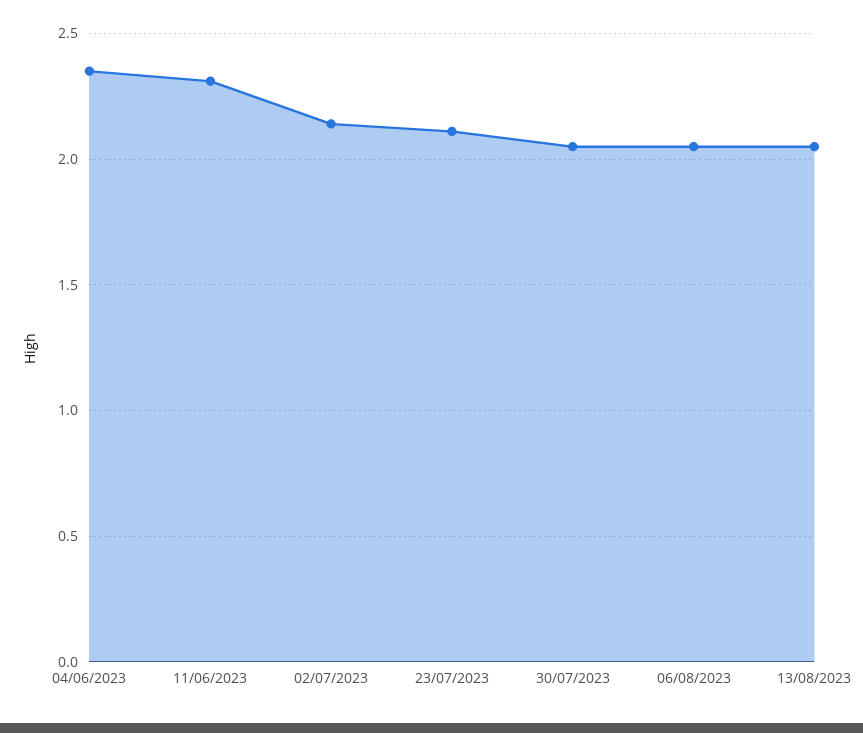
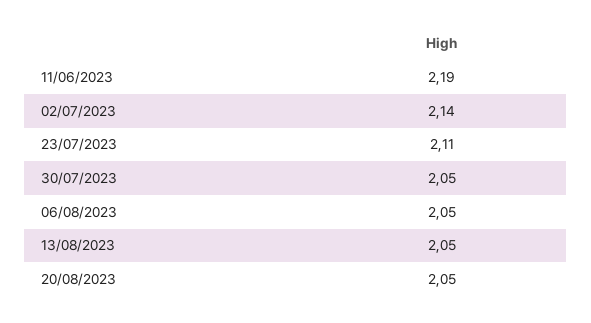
04/06/2023: 2.35 -> none
11/06/2023: 2.3 -> 2.19
20/08/2023: none -> 2.05

